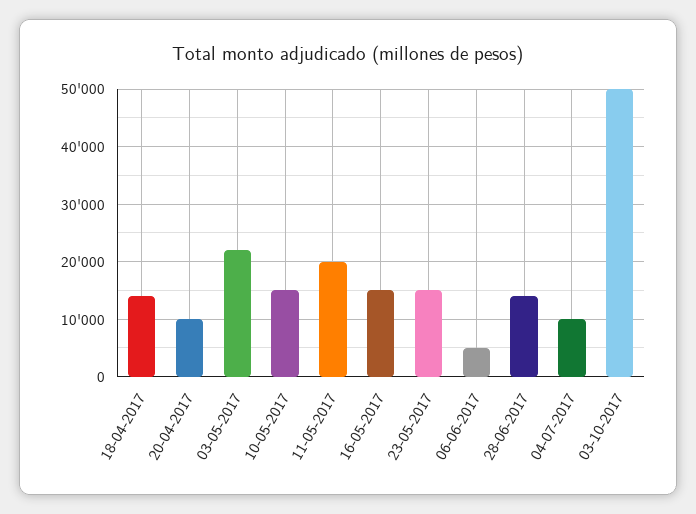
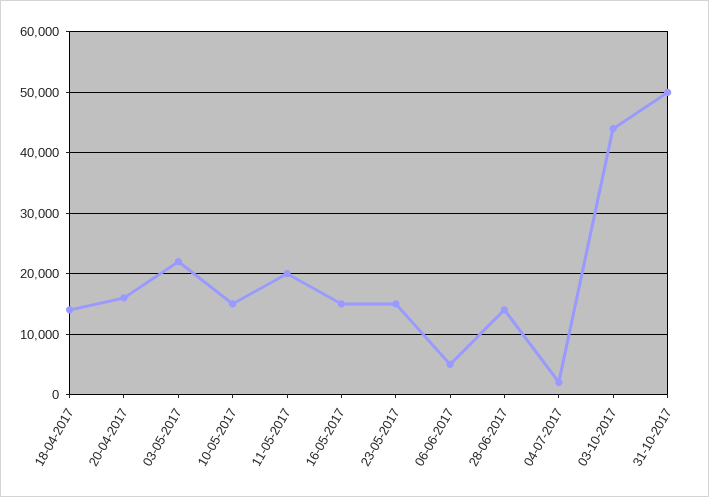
20-04-2017: 10000 -> 16000
04-07-2017: 10000 -> 2000
03-10-2017: 50000 -> 44000
31-10-2017: none -> 50000

